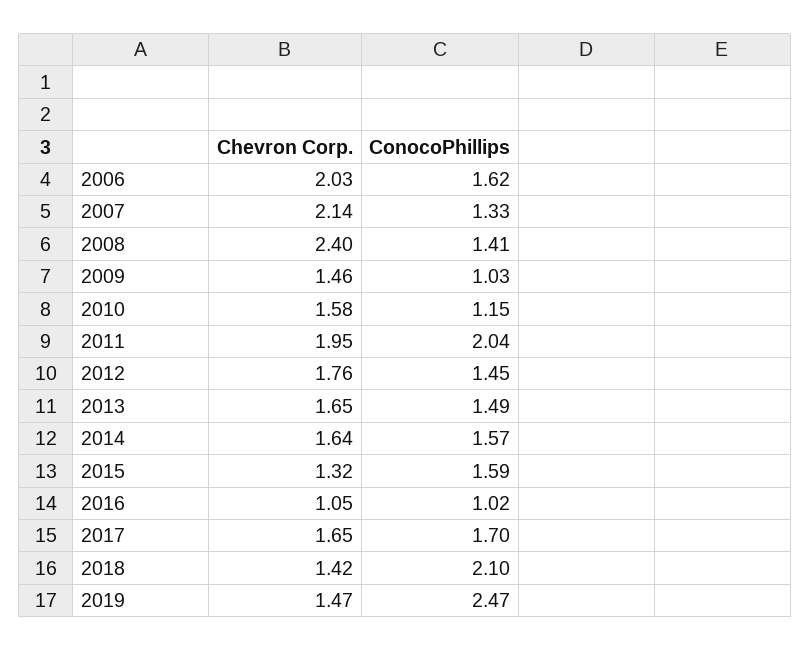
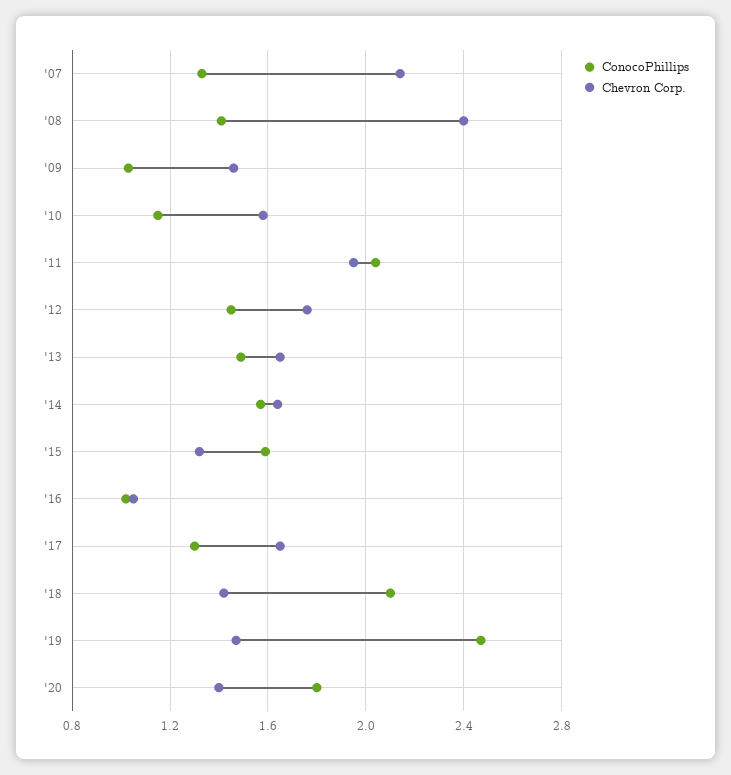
Chevron Corp., 2006: 2.03 -> none
ConocoPhillips, 2006: 1.62 -> none
ConocoPhillips, 2017: 1.7 -> 1.3
ConocoPhillips, '20: none -> 1.8
Chevron Corp., '20: none -> 1.4

